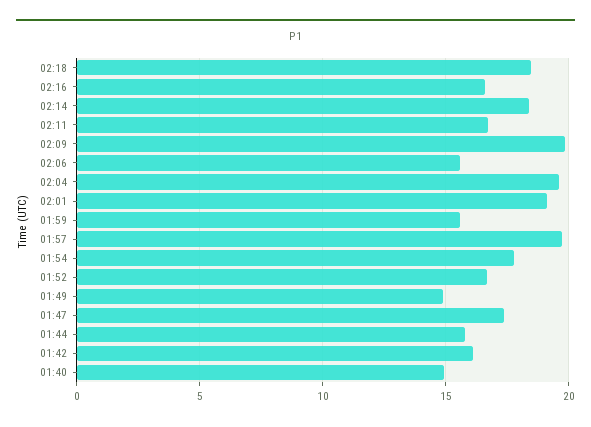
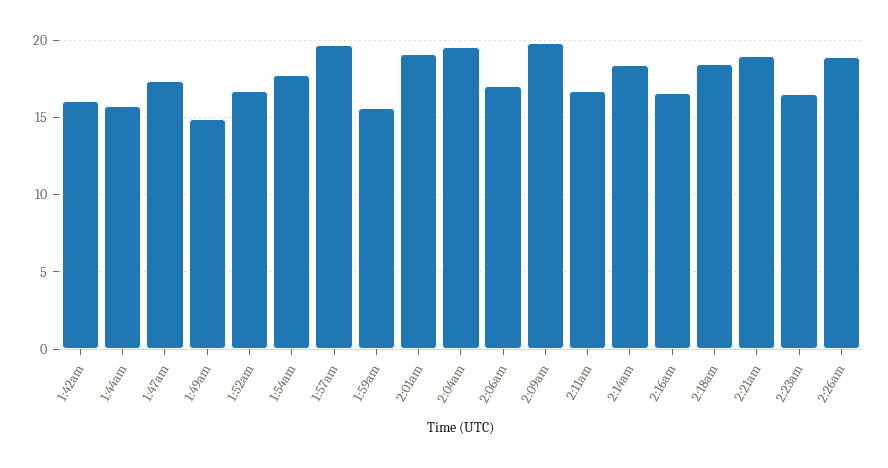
02:06: 15.5 -> 17
01:40: 15 -> none
2:21am: none -> 19
2:23am: none -> 16.5
2:26am: none -> 19

